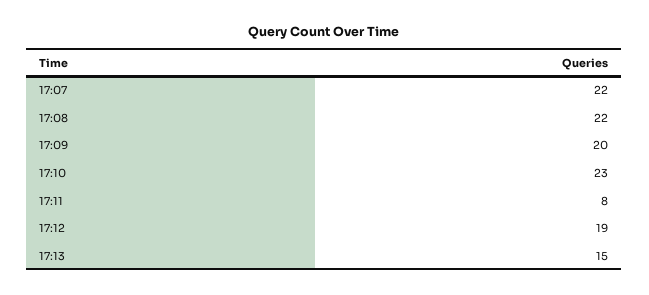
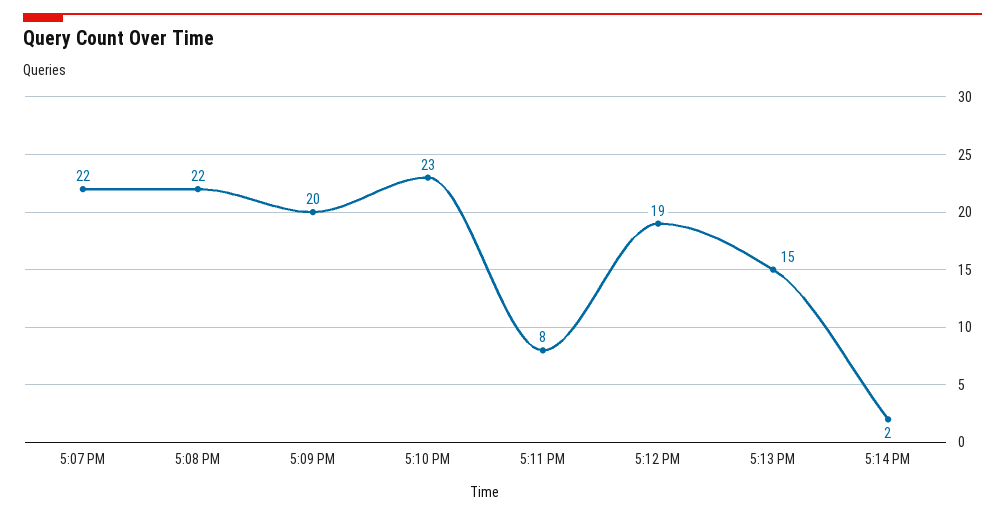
5:14 PM: none -> 2

